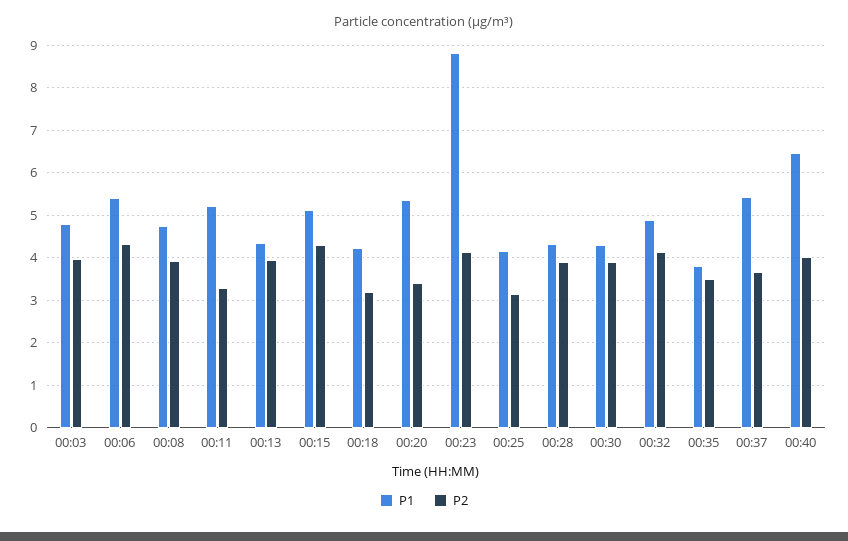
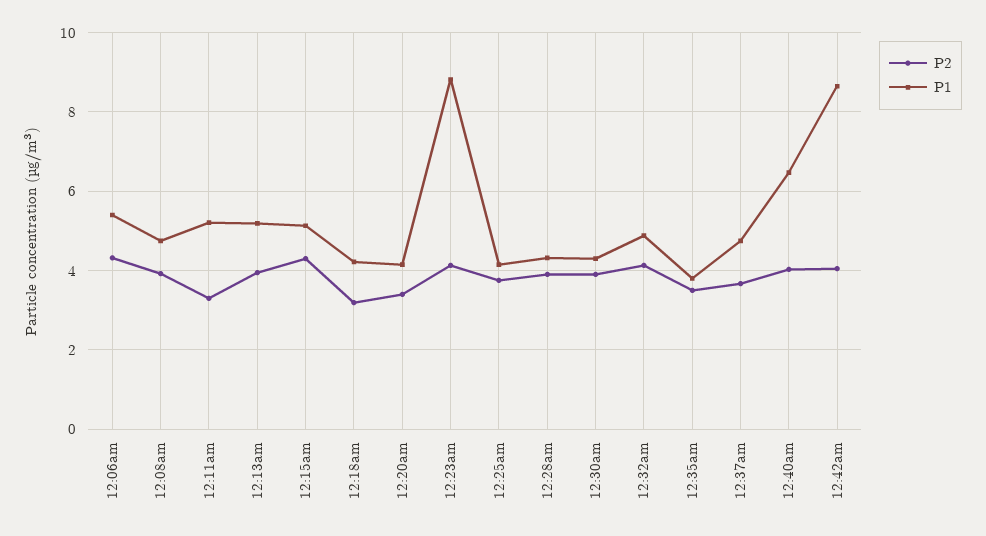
P1, 00:03: 4.8 -> none
P2, 00:03: 4 -> none
P1, 00:13: 4.4 -> 5.2
P1, 00:20: 5.4 -> 4.2
P2, 00:25: 3.2 -> 3.8
P1, 00:37: 5.4 -> 4.8
P2, 12:42am: none -> 4
P1, 12:42am: none -> 8.6

